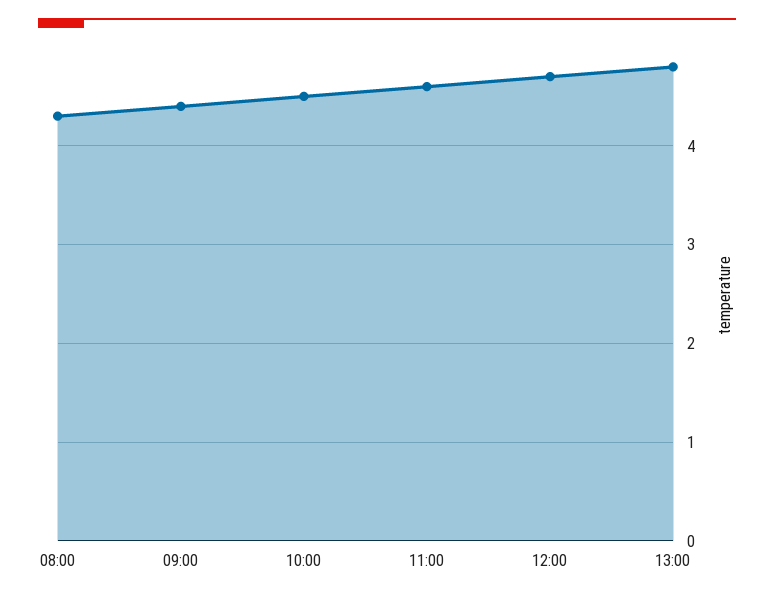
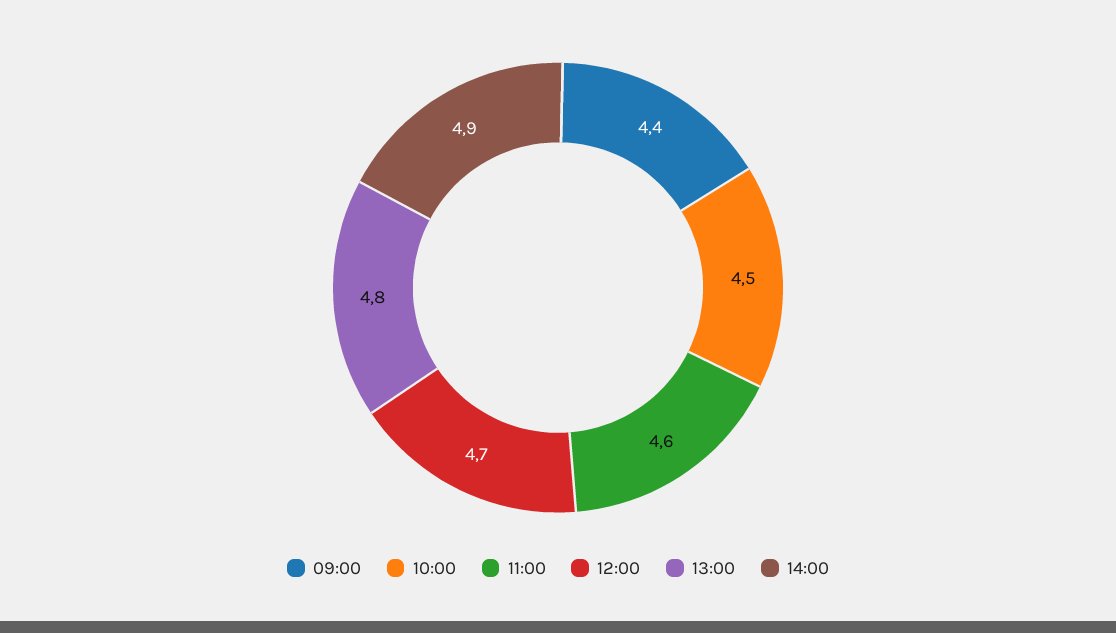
08:00: 4.3 -> none
14:00: none -> 4.9

